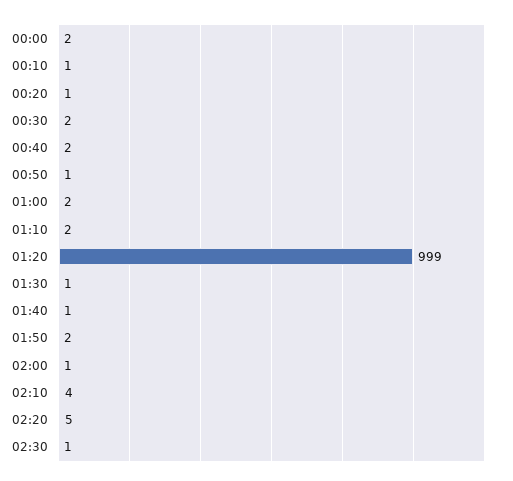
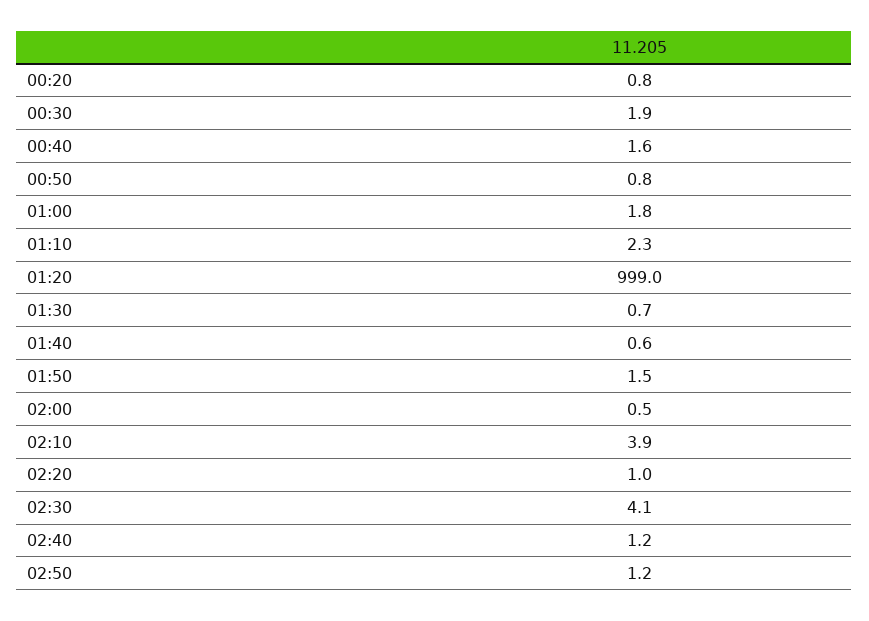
00:00: 2 -> none
00:10: 1 -> none
02:20: 5 -> 1
02:30: 1 -> 4.1
02:40: none -> 1.2
02:50: none -> 1.2

